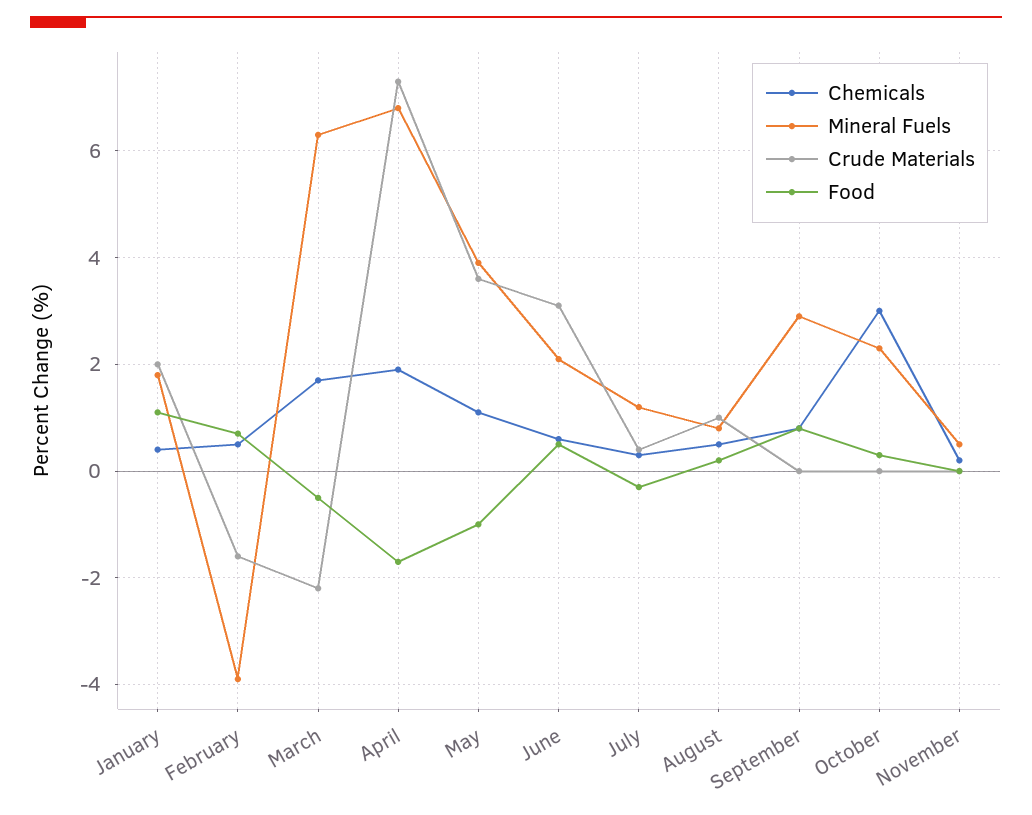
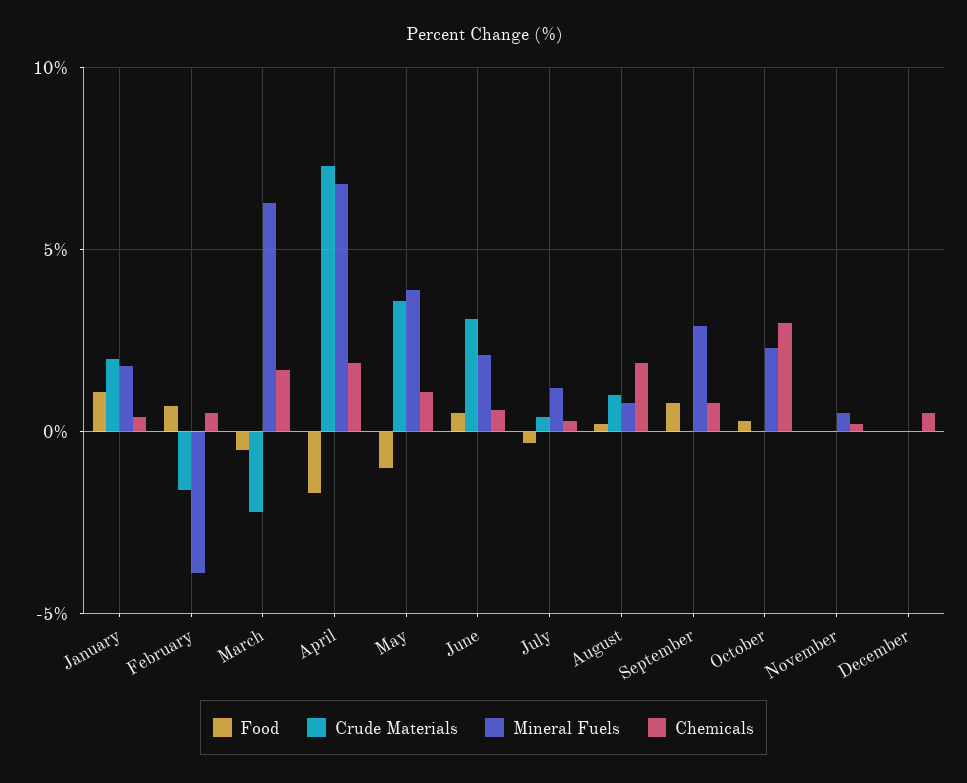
Chemicals, August: 0.5 -> 2
Food, December: none -> 0
Crude Materials, December: none -> 0
Mineral Fuels, December: none -> 0
Chemicals, December: none -> 0.5

